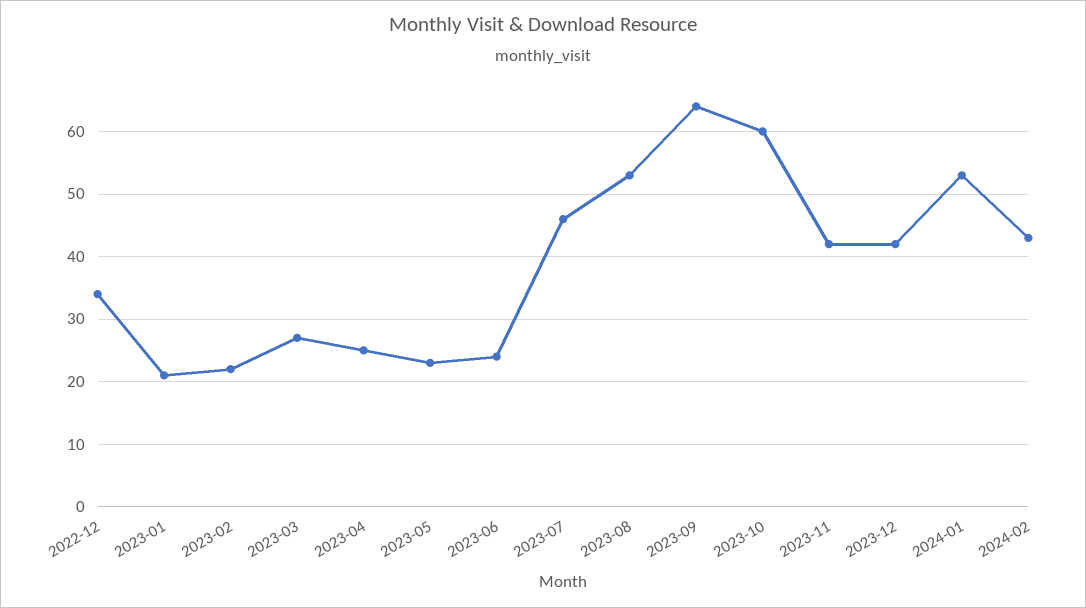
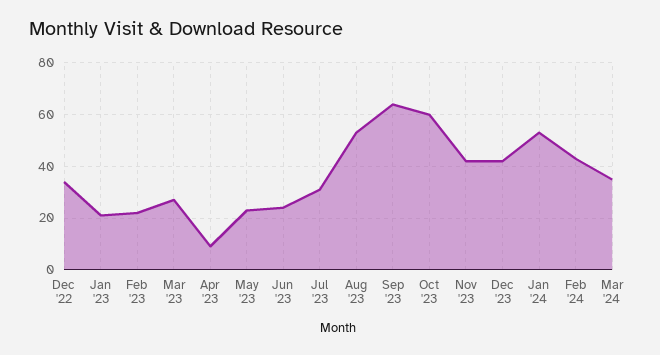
2023-04: 25 -> 10
2023-07: 46 -> 30
Mar '24: none -> 35

